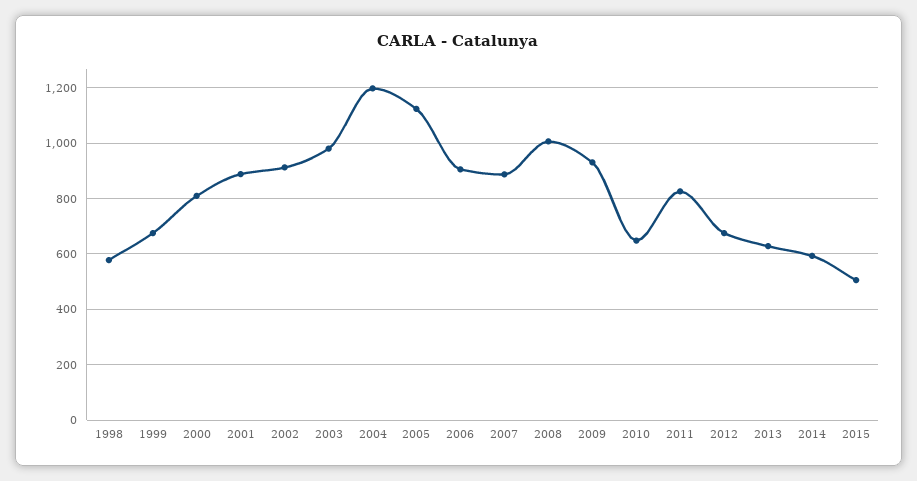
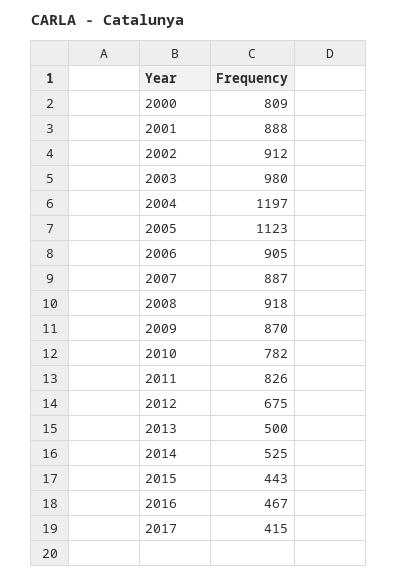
1998: 575 -> none
1999: 675 -> none
2008: 1000 -> 918
2009: 925 -> 870
2010: 650 -> 782
2013: 625 -> 500
2014: 600 -> 525
2015: 500 -> 443
2016: none -> 467
2017: none -> 415

